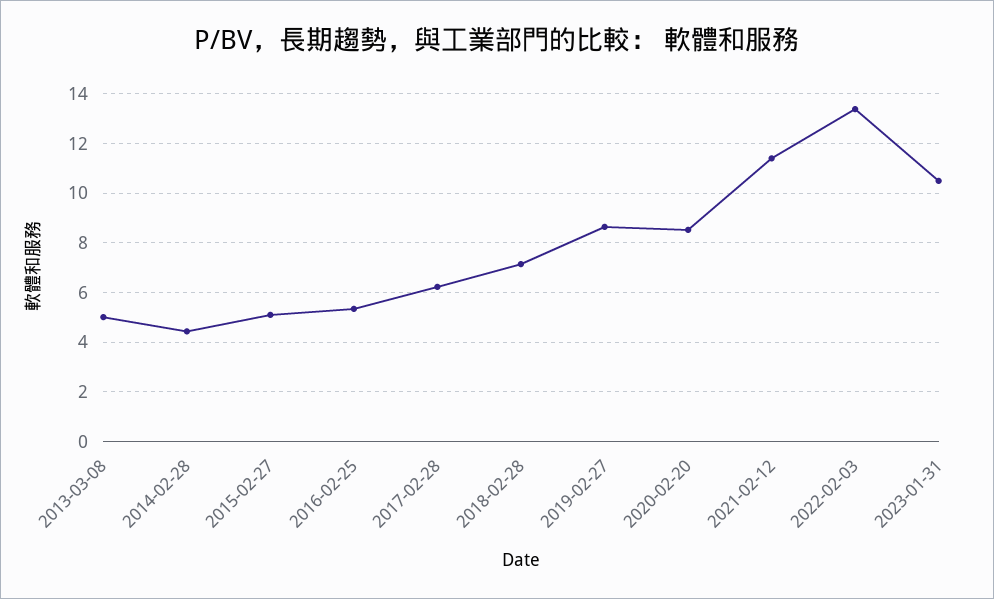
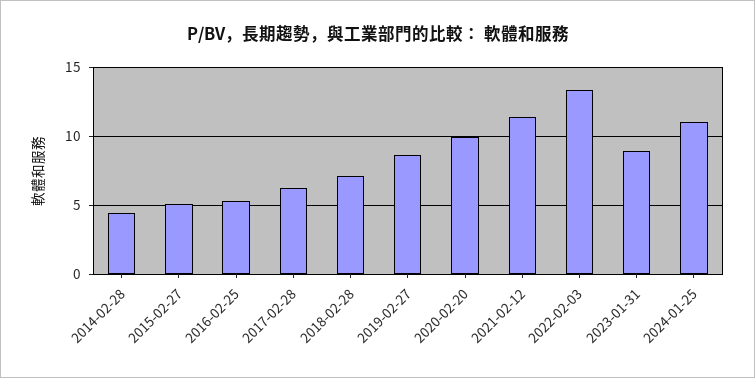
2013-03-08: 5 -> none
2020-02-20: 8.5 -> 10
2023-01-31: 10.5 -> 9
2024-01-25: none -> 11

